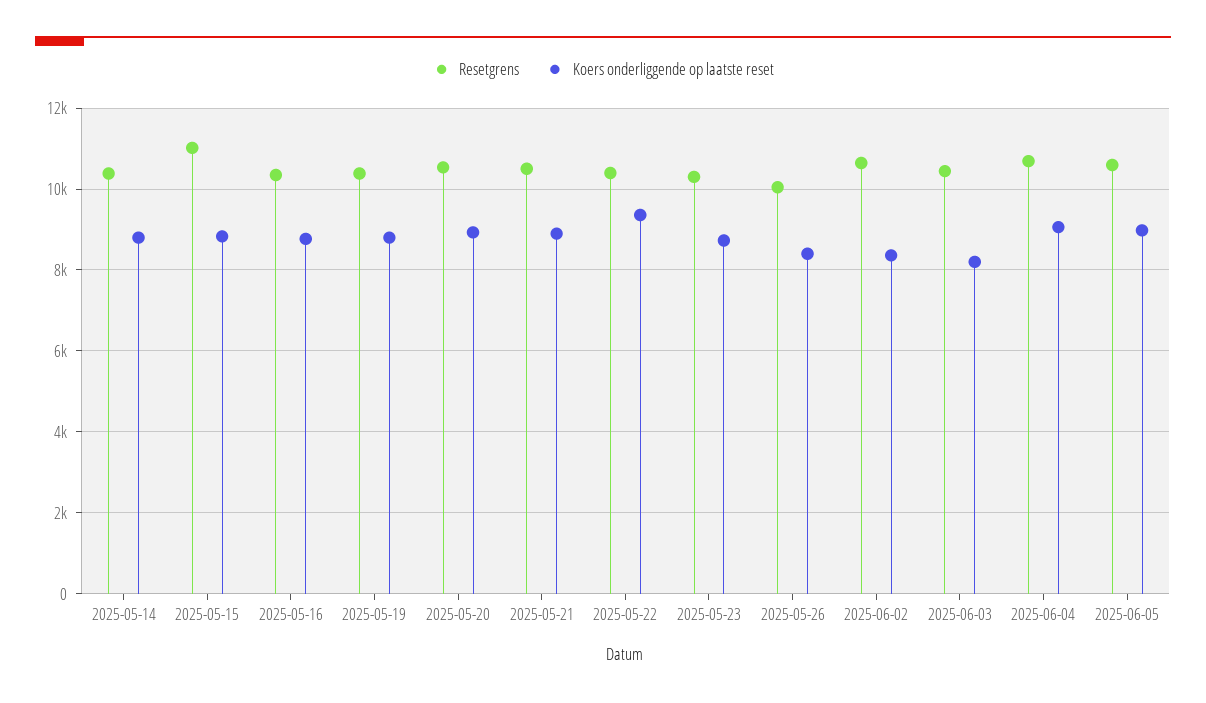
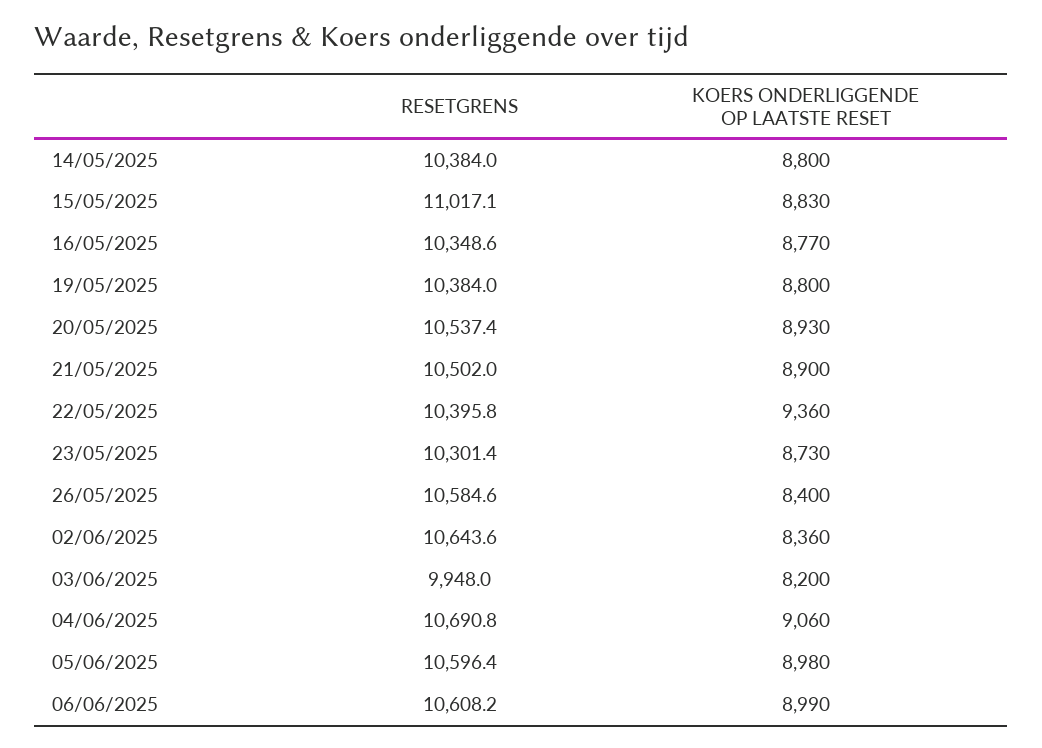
Resetgrens, 2025-05-26: 10000 -> 10584.6
Resetgrens, 2025-06-03: 10400 -> 9948
Resetgrens, 06/06/2025: none -> 10608.2
Koers onderliggende op laatste reset, 06/06/2025: none -> 8990

